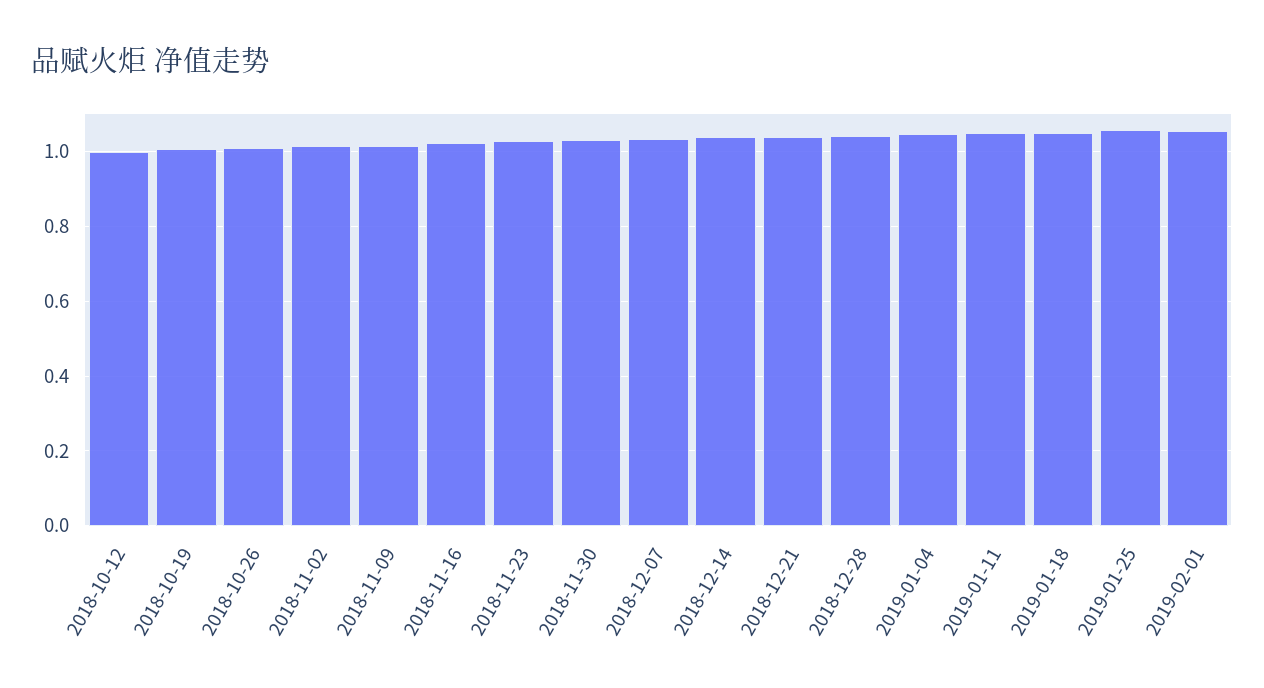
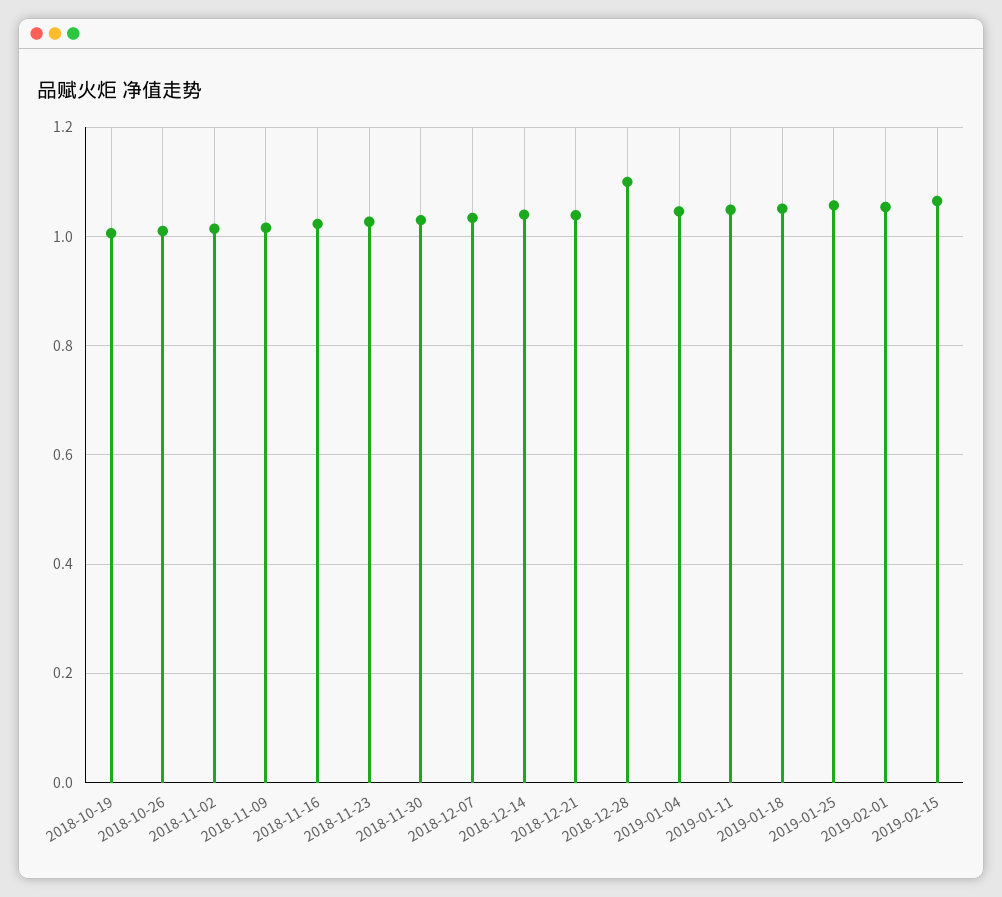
2018-10-12: 1 -> none
2018-12-28: 1.04 -> 1.1
2019-02-15: none -> 1.06

